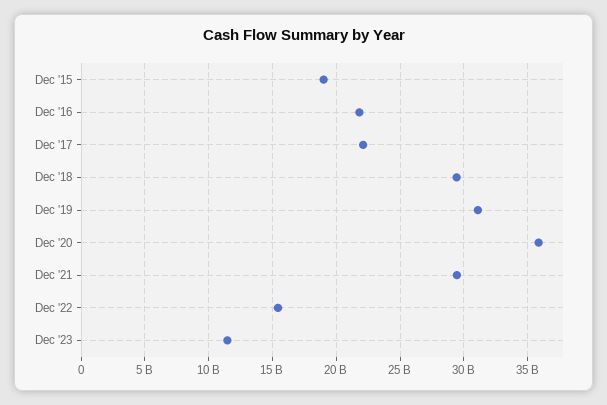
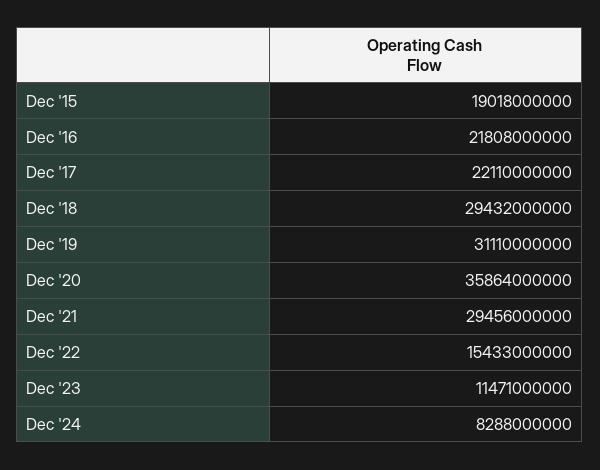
Dec '24: none -> 8288000000

